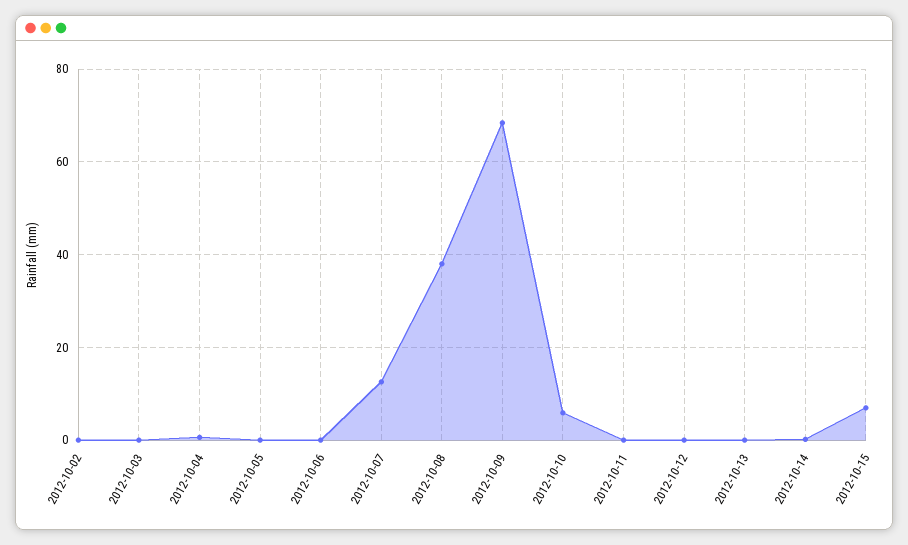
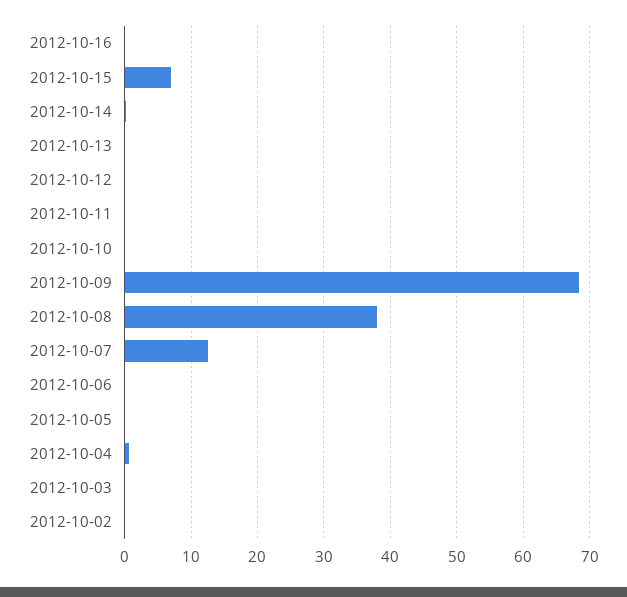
2012-10-10: 6 -> 0
2012-10-16: none -> 0

